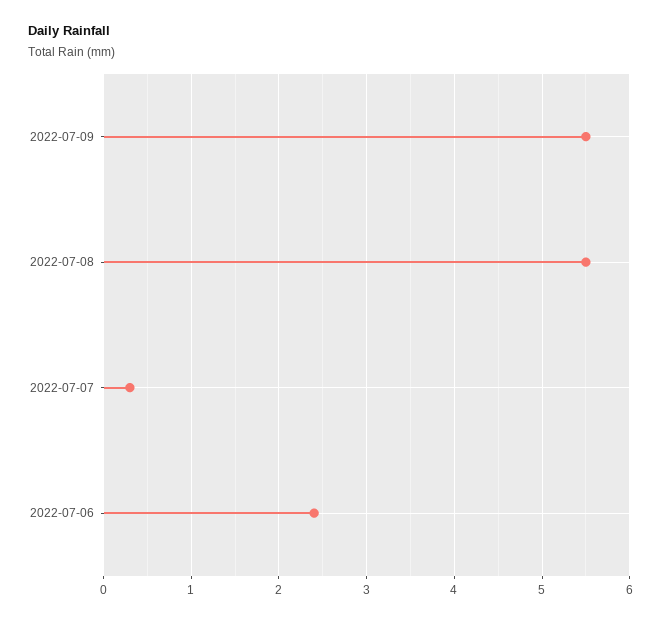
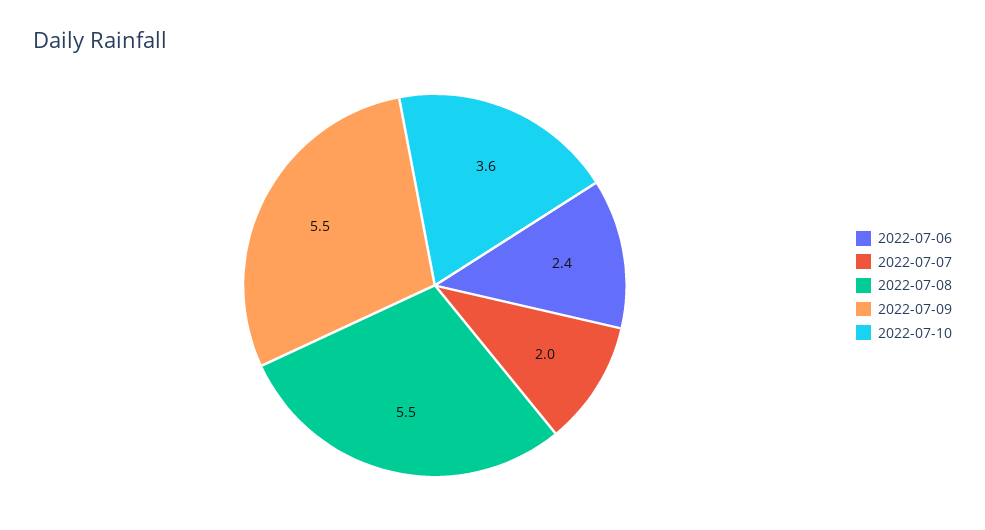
2022-07-07: 0.3 -> 2
2022-07-10: none -> 3.6

